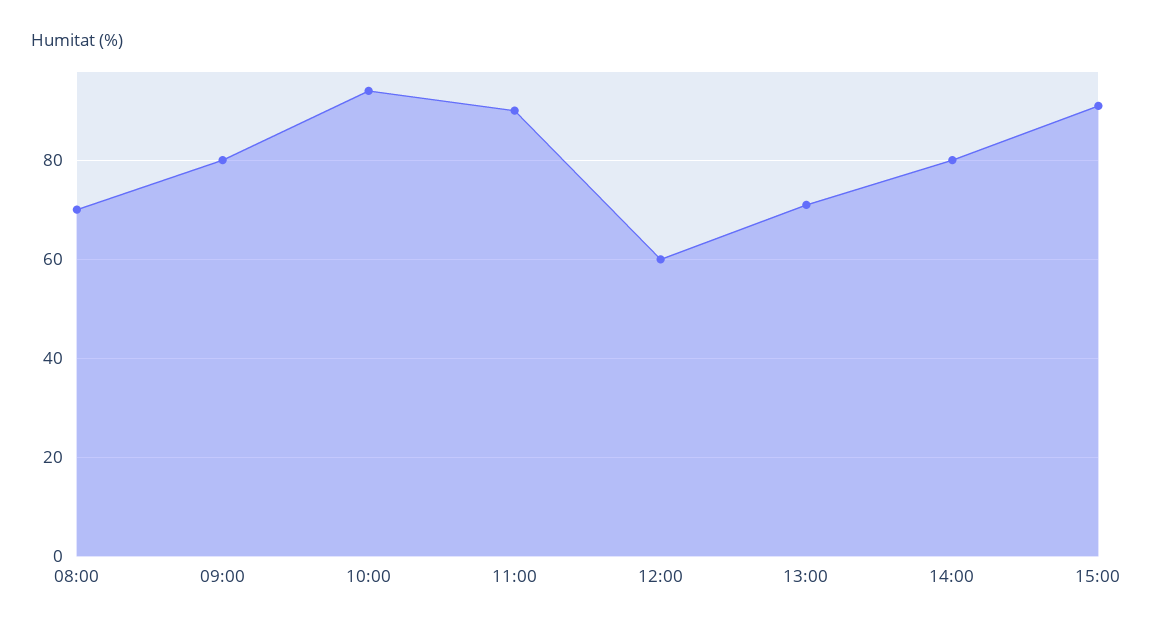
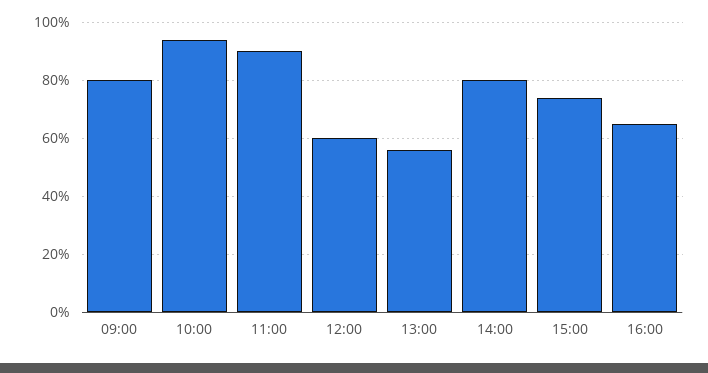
08:00: 70 -> none
13:00: 70 -> 55
15:00: 90 -> 75
16:00: none -> 65

